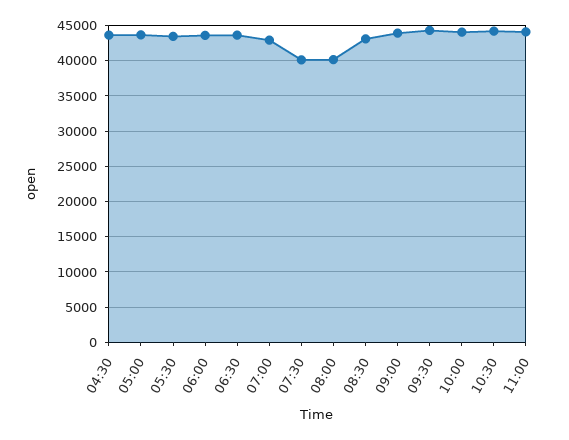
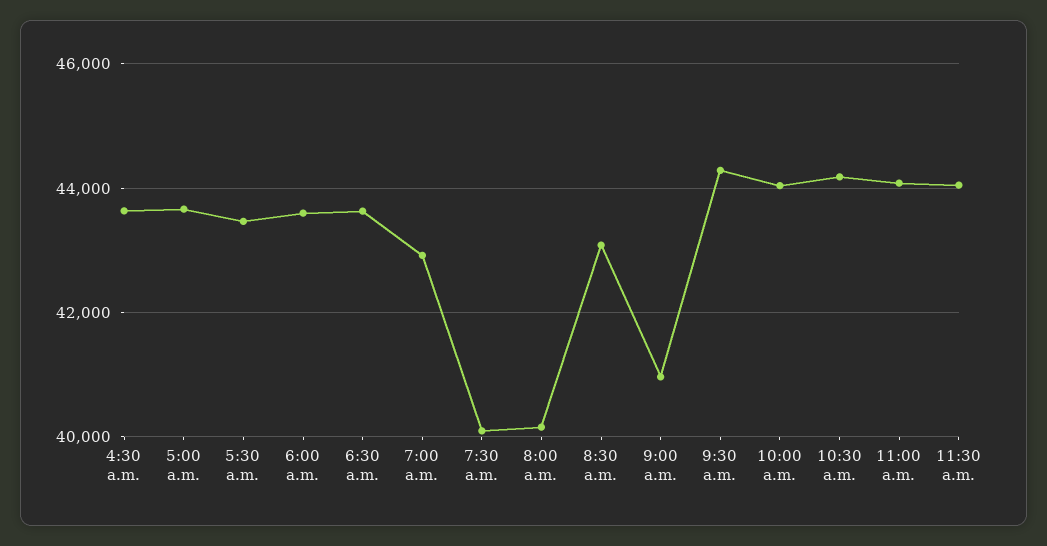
09:00: 44000 -> 41000
11:30 a.m.: none -> 44000

